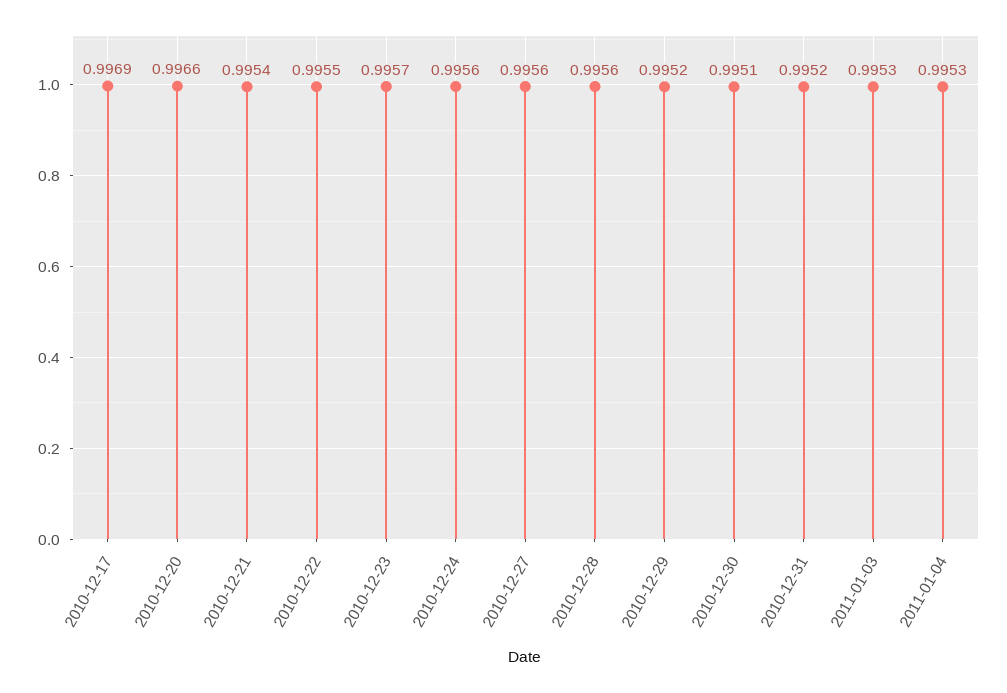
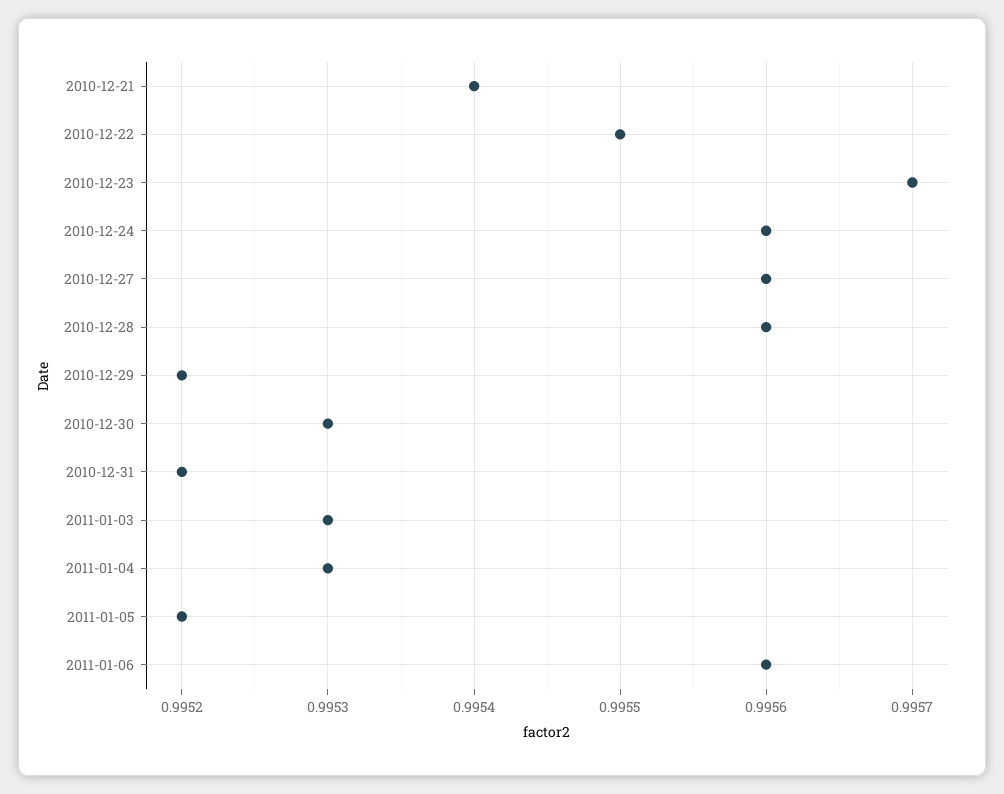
2010-12-17: 0.9969 -> none
2010-12-20: 0.9966 -> none
2010-12-30: 0.9951 -> 0.9953
2011-01-05: none -> 0.9952
2011-01-06: none -> 0.9956

